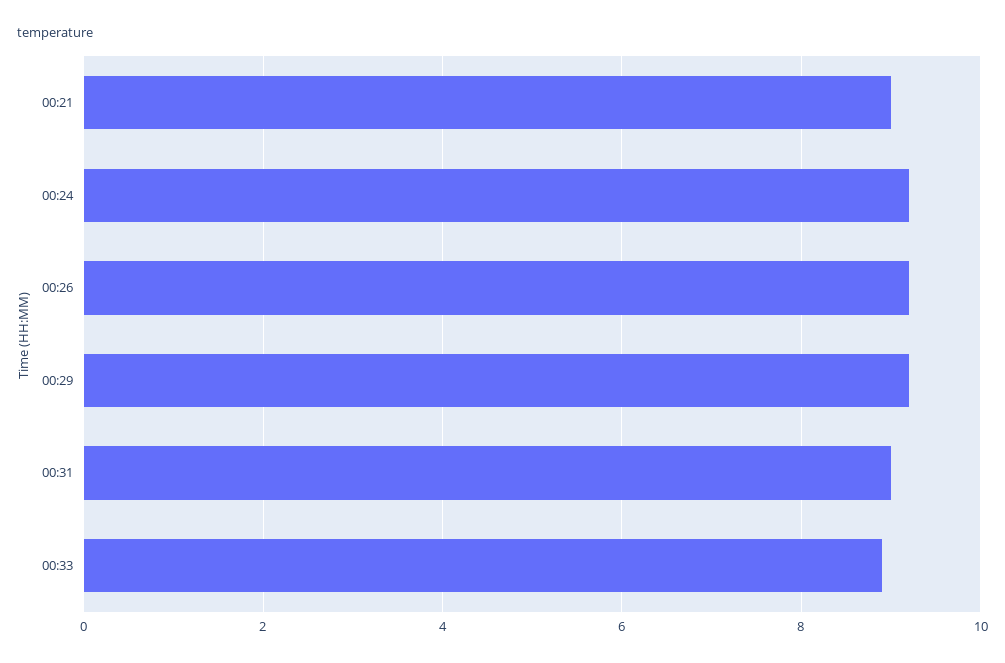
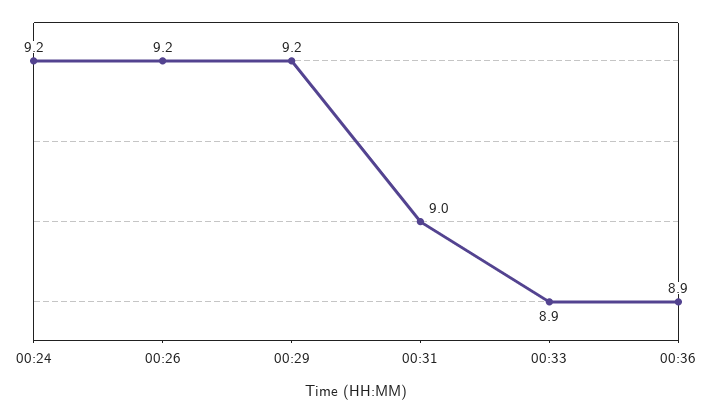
00:21: 9 -> none
00:36: none -> 8.9

